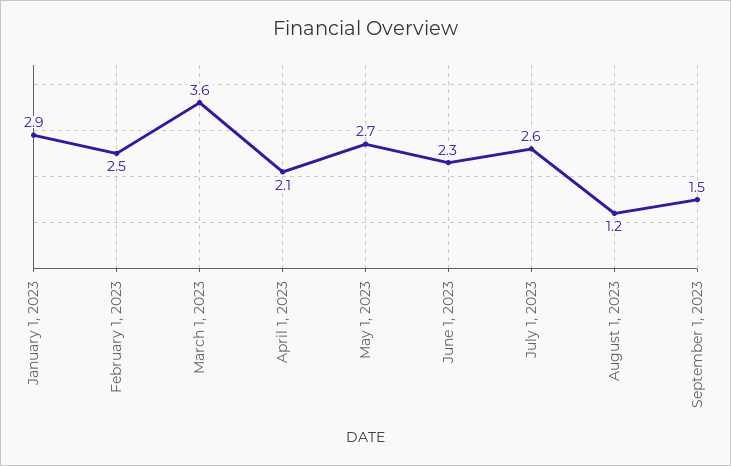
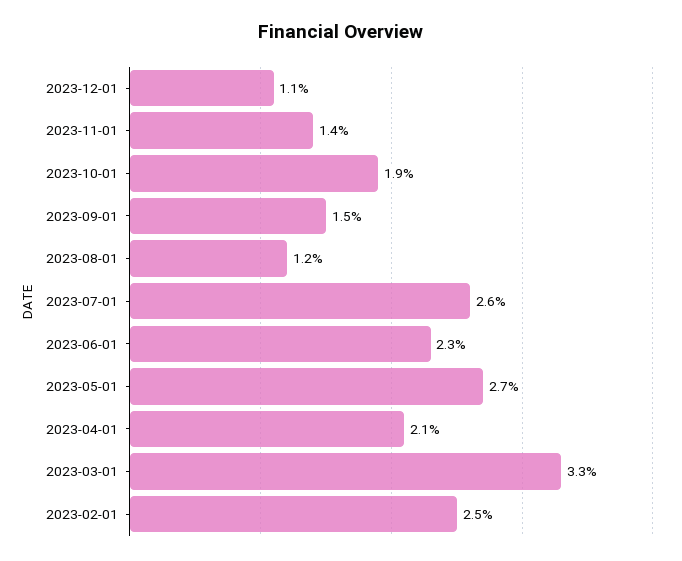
January 1, 2023: 2.9 -> none
March 1, 2023: 3.6 -> 3.3
2023-12-01: none -> 1.1
2023-11-01: none -> 1.4
2023-10-01: none -> 1.9

